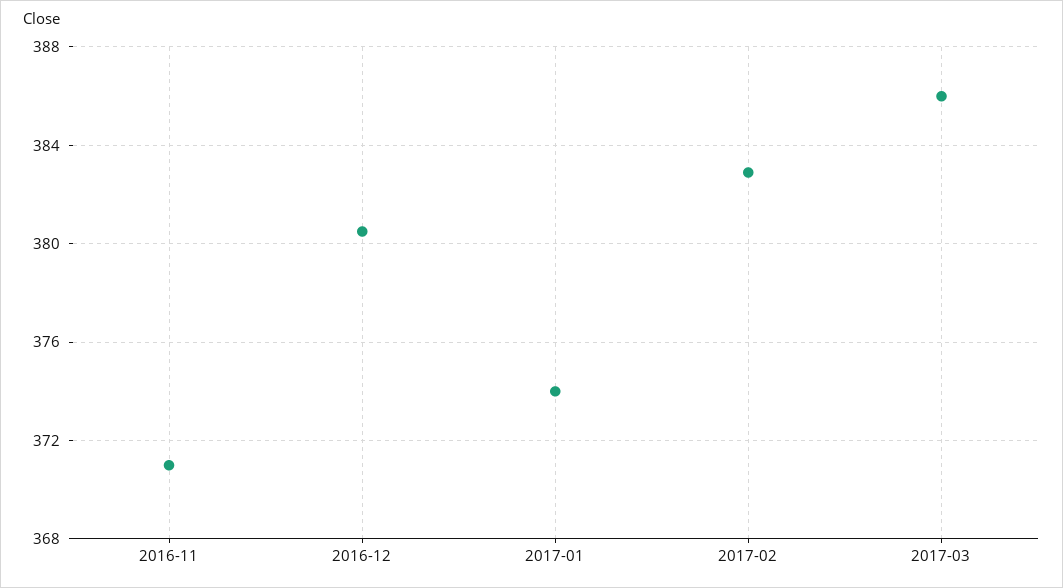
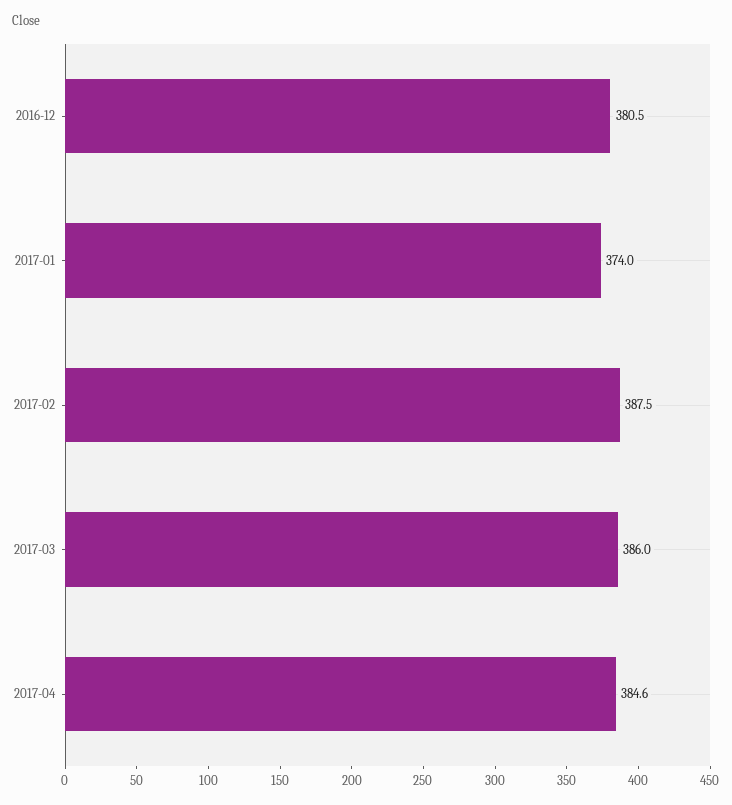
2016-11: 371 -> none
2017-02: 383 -> 387.5
2017-04: none -> 384.6

